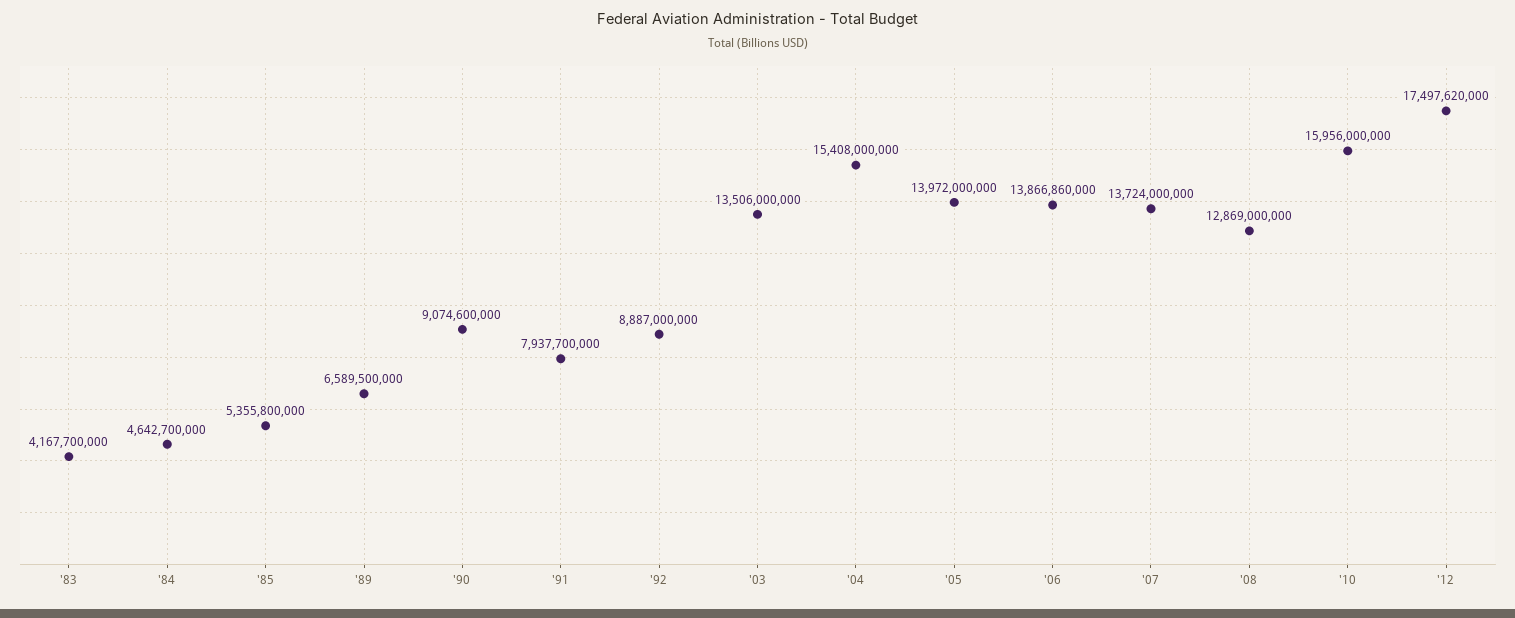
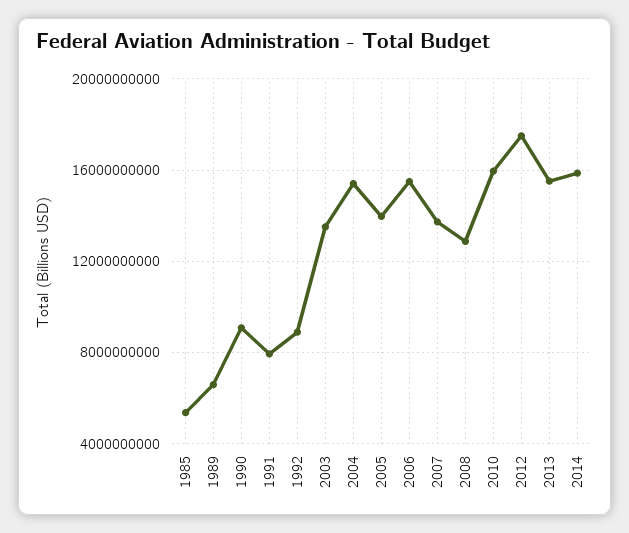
'83: 4167700000 -> none
'84: 4642700000 -> none
'06: 13866860000 -> 15500000000
2013: none -> 15500000000
2014: none -> 16000000000

